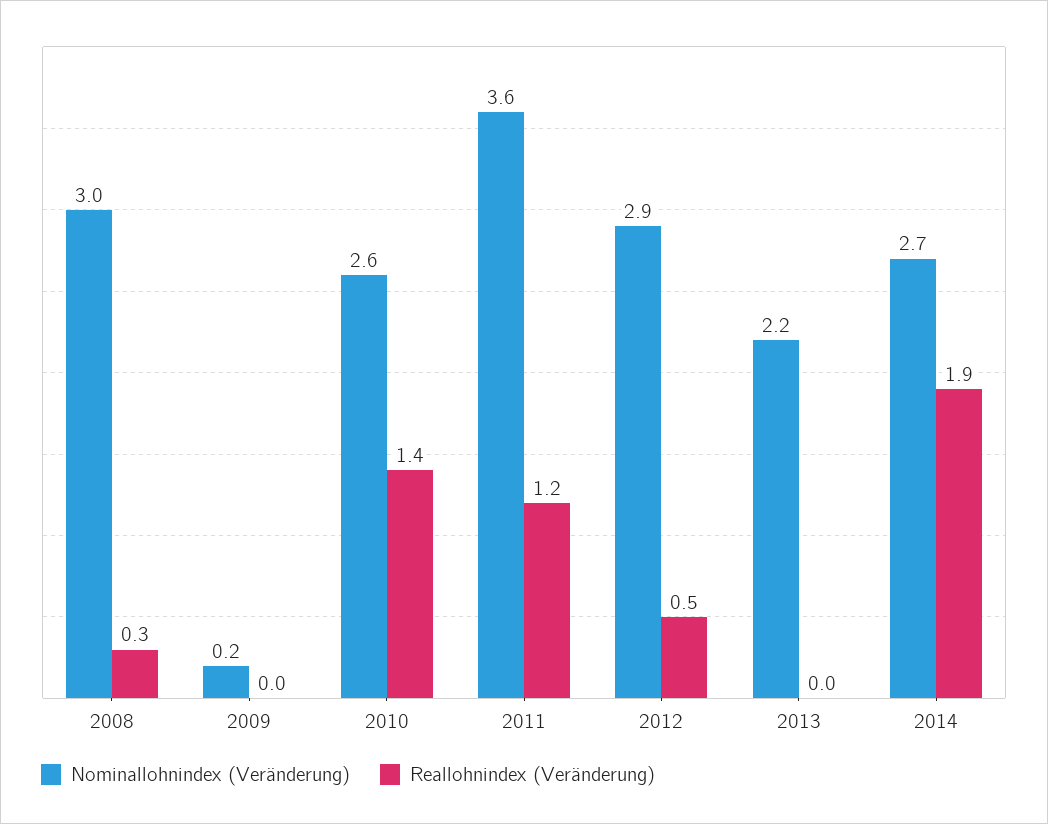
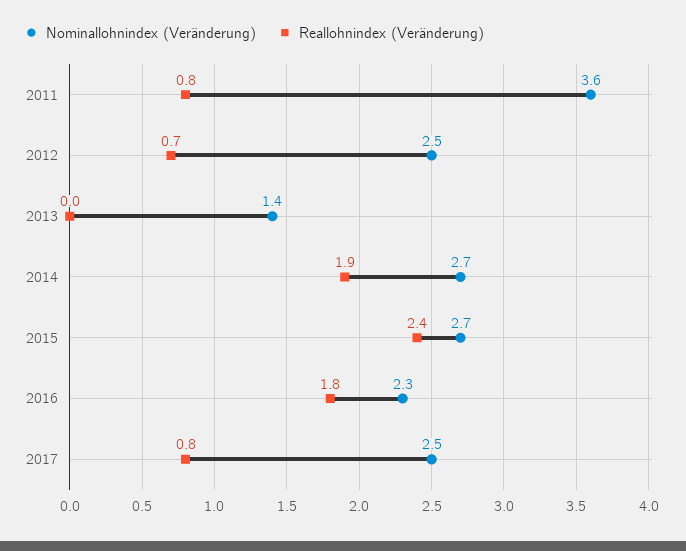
Nominallohnindex (Veränderung), 2008: 3 -> none
Reallohnindex (Veränderung), 2008: 0.3 -> none
Nominallohnindex (Veränderung), 2009: 0.2 -> none
Reallohnindex (Veränderung), 2009: 0 -> none
Nominallohnindex (Veränderung), 2010: 2.6 -> none
Reallohnindex (Veränderung), 2010: 1.4 -> none
Reallohnindex (Veränderung), 2011: 1.2 -> 0.8
Nominallohnindex (Veränderung), 2012: 2.9 -> 2.5
Reallohnindex (Veränderung), 2012: 0.5 -> 0.7
Nominallohnindex (Veränderung), 2013: 2.2 -> 1.4
Nominallohnindex (Veränderung), 2015: none -> 2.7
Reallohnindex (Veränderung), 2015: none -> 2.4
Nominallohnindex (Veränderung), 2016: none -> 2.3
Reallohnindex (Veränderung), 2016: none -> 1.8
Nominallohnindex (Veränderung), 2017: none -> 2.5
Reallohnindex (Veränderung), 2017: none -> 0.8

